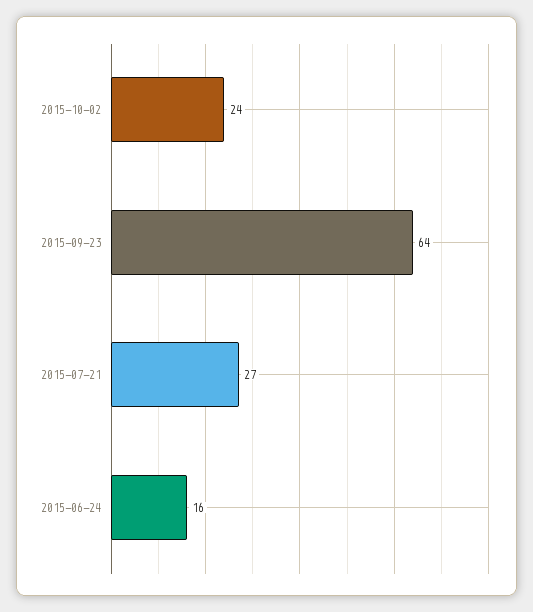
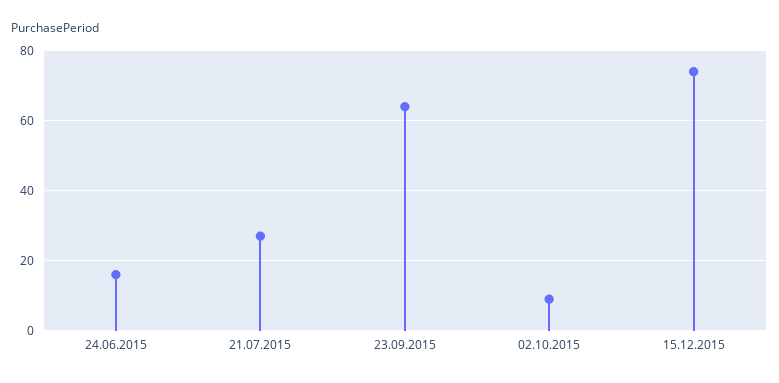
2015-10-02: 24 -> 10
15.12.2015: none -> 75

